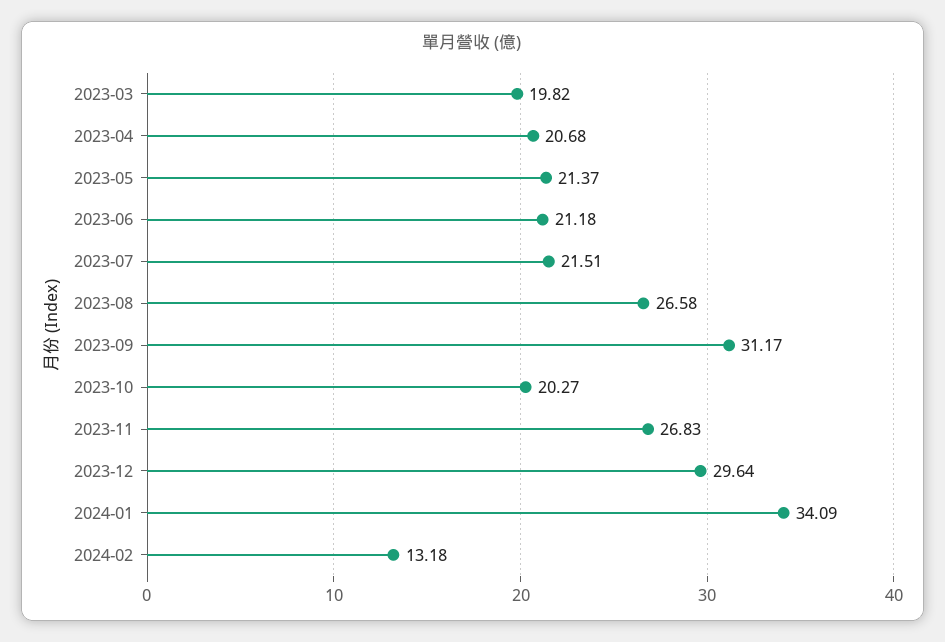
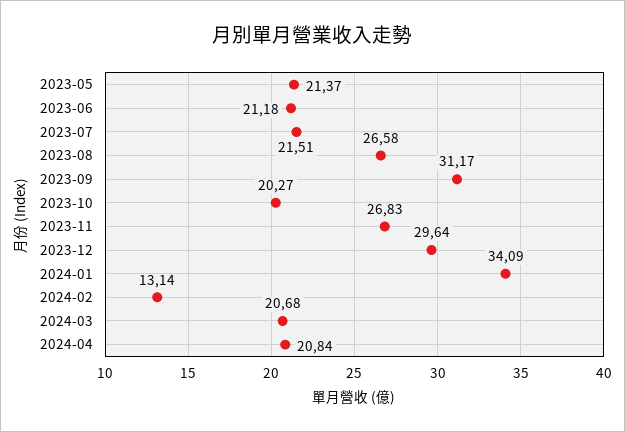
2023-03: 19.82 -> none
2023-04: 20.68 -> none
2024-02: 13.18 -> 13.14
2024-03: none -> 20.68
2024-04: none -> 20.84

